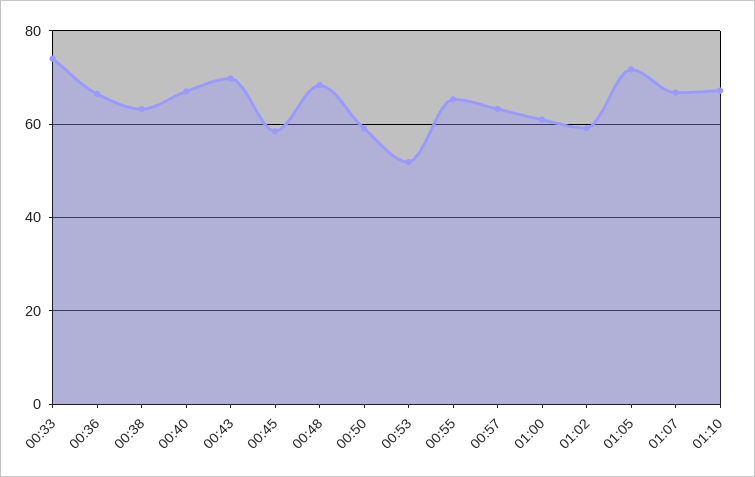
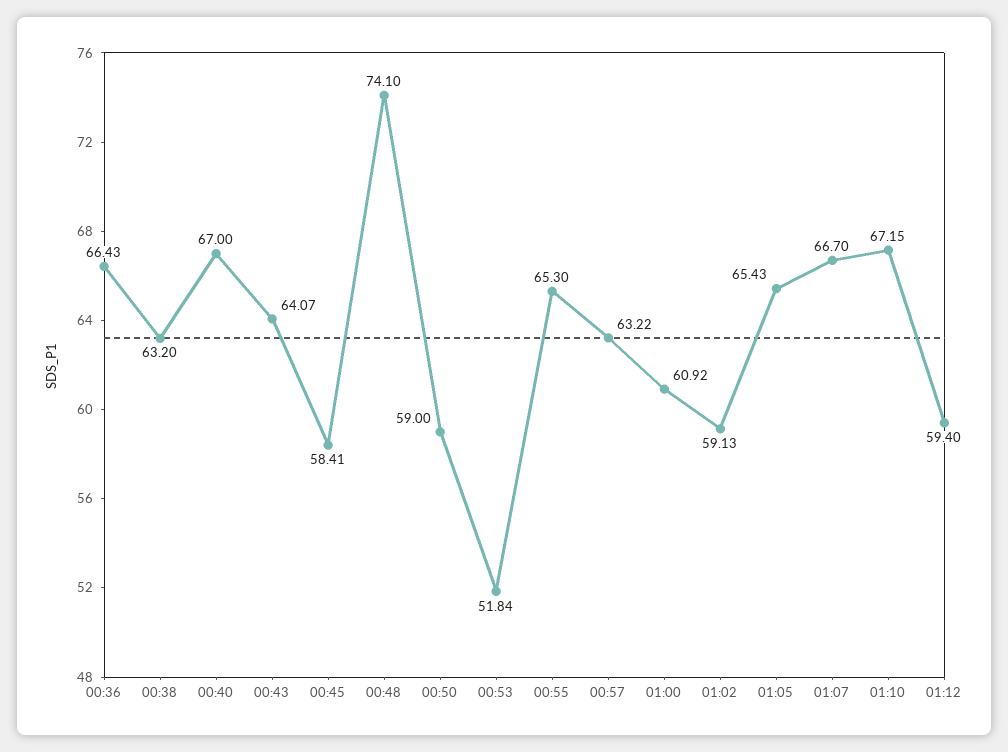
00:33: 74 -> none
00:43: 70 -> 64.07
00:48: 68 -> 74.1
01:05: 72 -> 65.43
01:12: none -> 59.4

